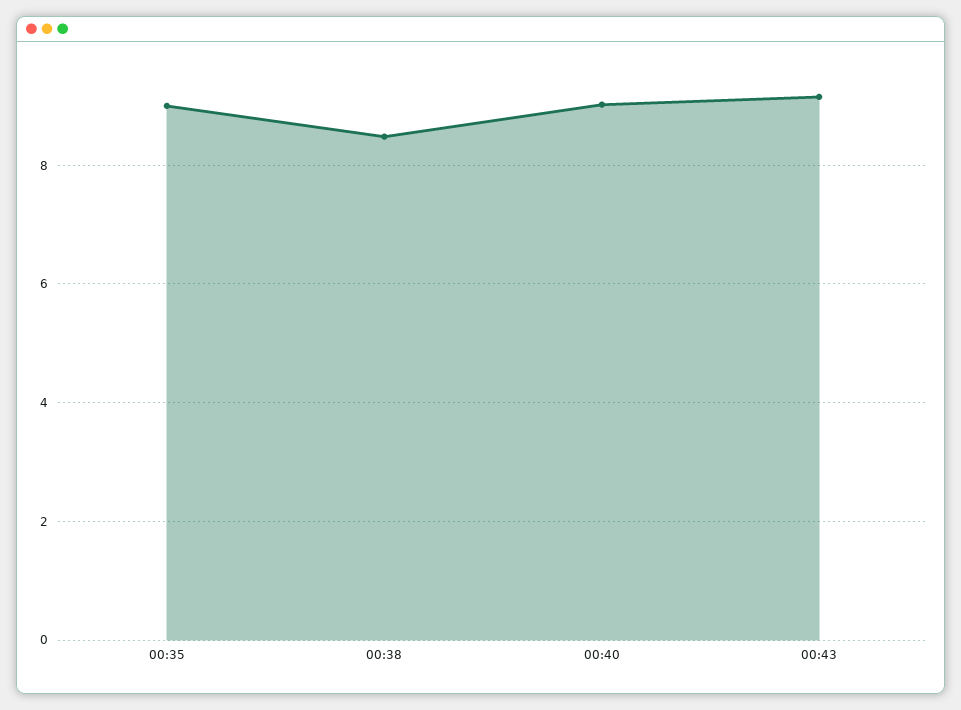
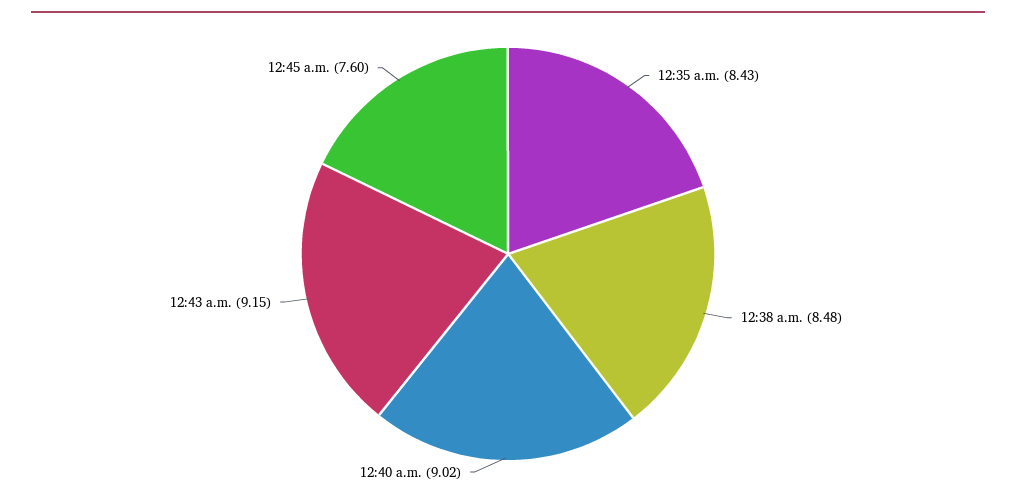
00:35: 9 -> 8.43
12:45 a.m.: none -> 7.6

